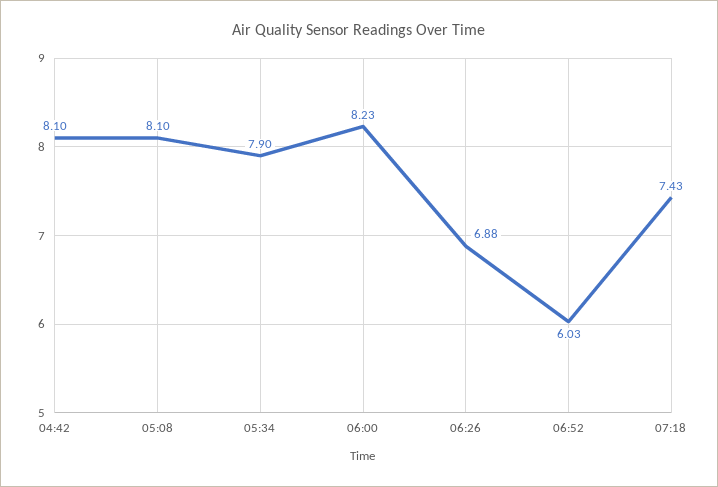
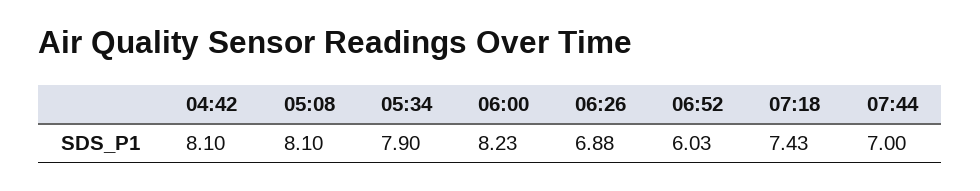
07:44: none -> 7

